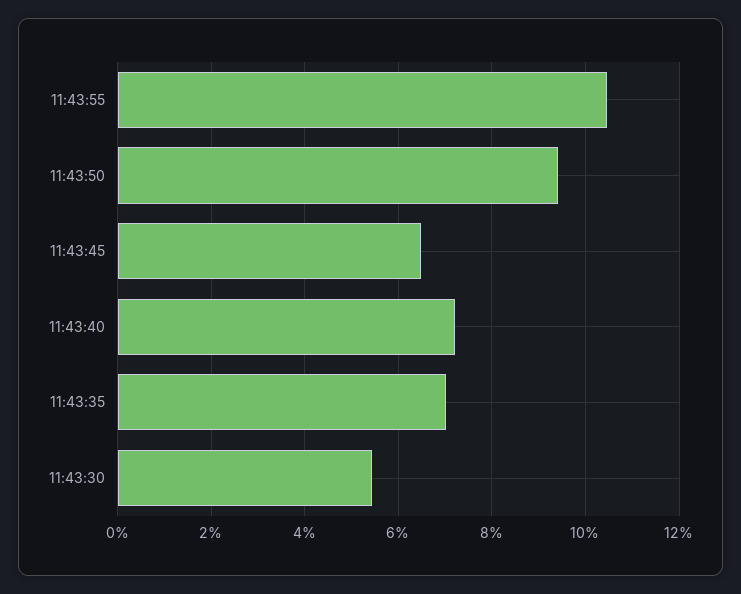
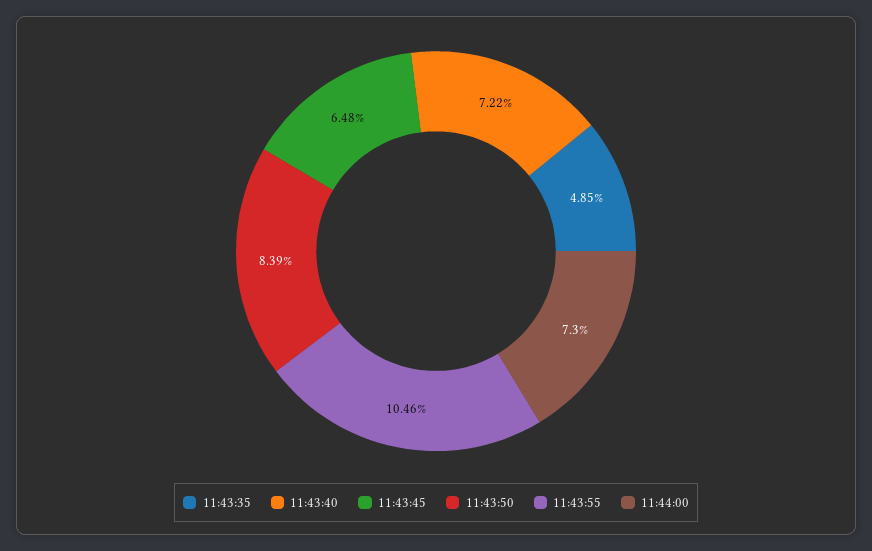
11:43:50: 9.4 -> 8.39
11:43:35: 7 -> 4.85
11:43:30: 5.4 -> none
11:44:00: none -> 7.3

